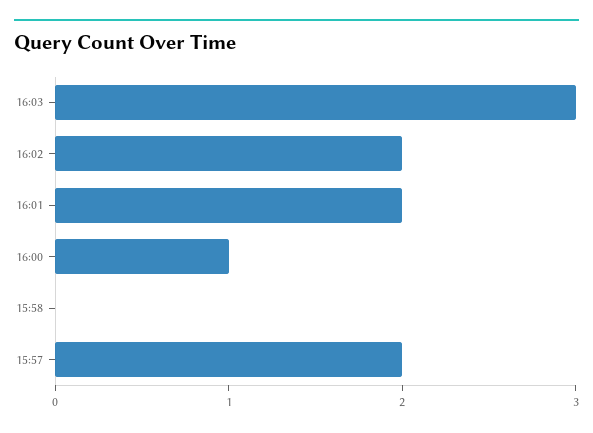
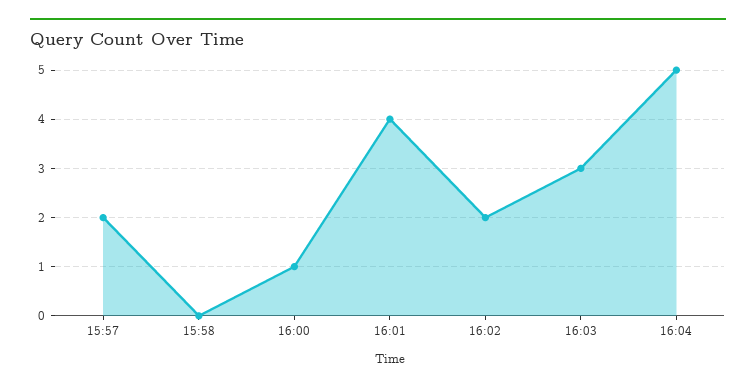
16:01: 2 -> 4
16:04: none -> 5

